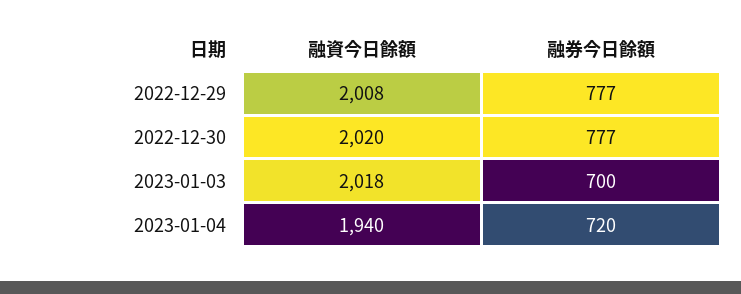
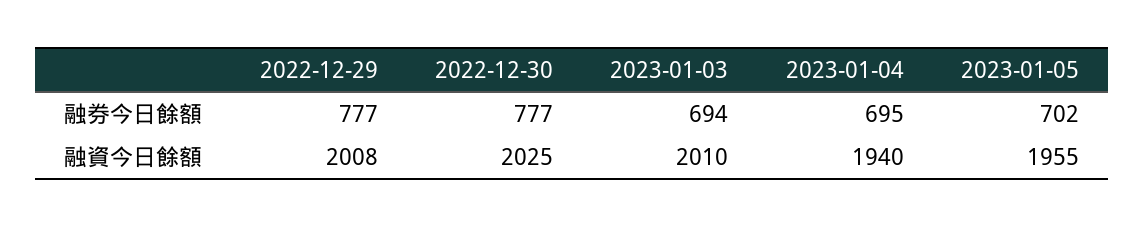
融資今日餘額, 2022-12-30: 2020 -> 2025
融資今日餘額, 2023-01-03: 2018 -> 2010
融券今日餘額, 2023-01-03: 700 -> 694
融券今日餘額, 2023-01-04: 720 -> 695
融券今日餘額, 2023-01-05: none -> 702
融資今日餘額, 2023-01-05: none -> 1955

